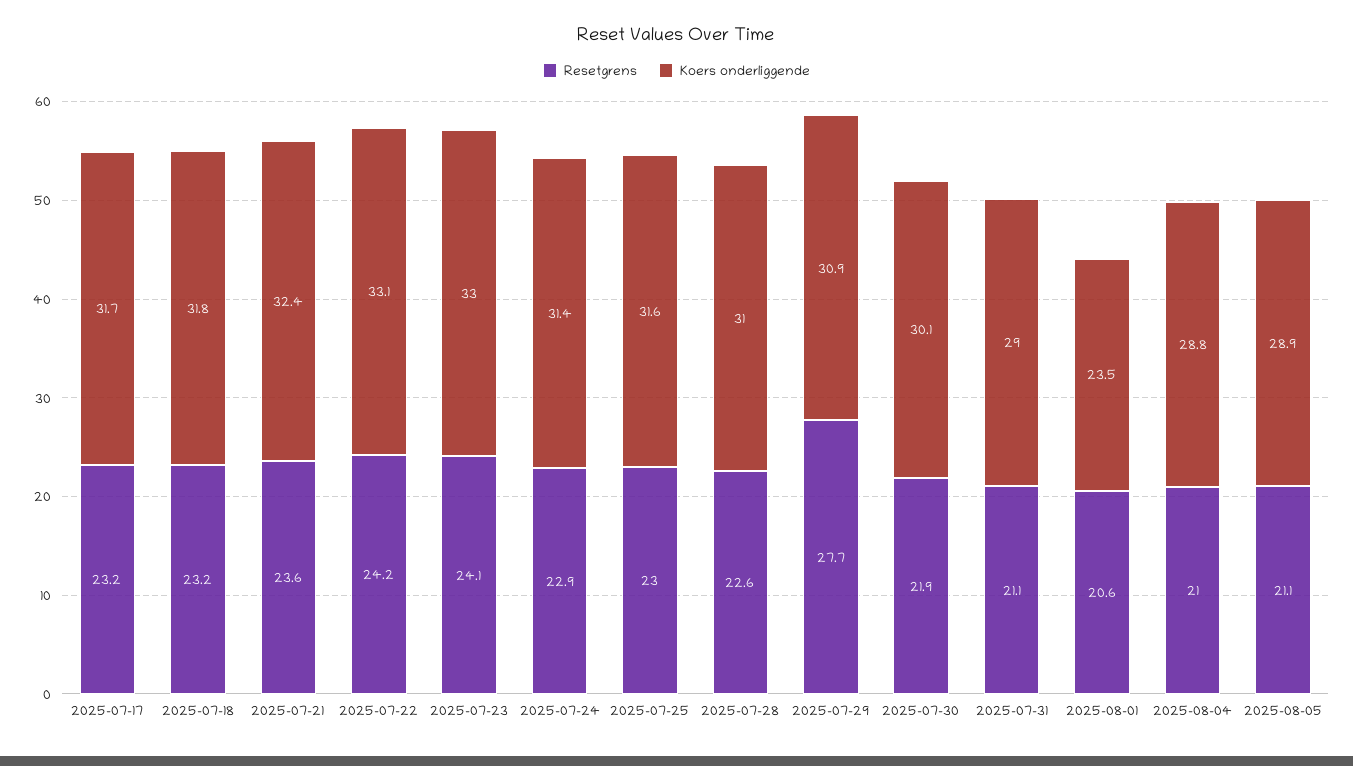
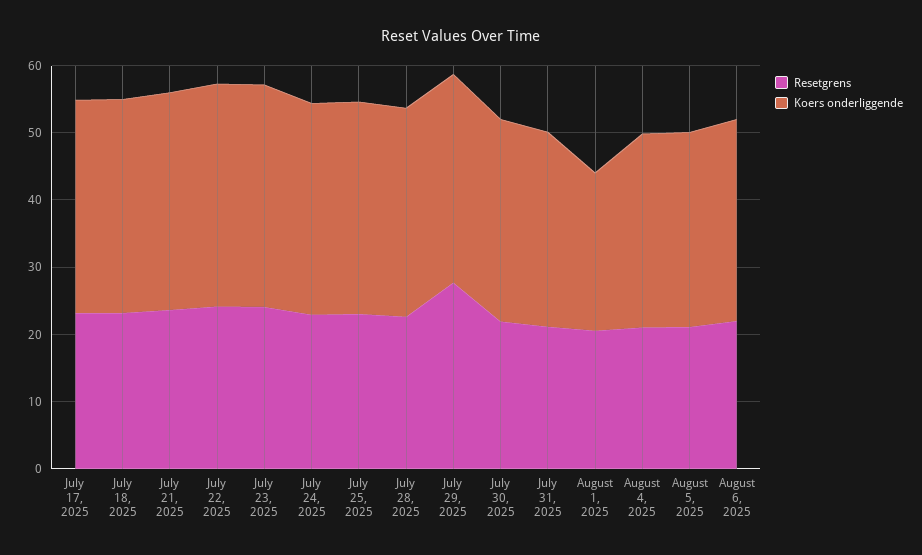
Resetgrens, August 6, 2025: none -> 22
Koers onderliggende, August 6, 2025: none -> 30

